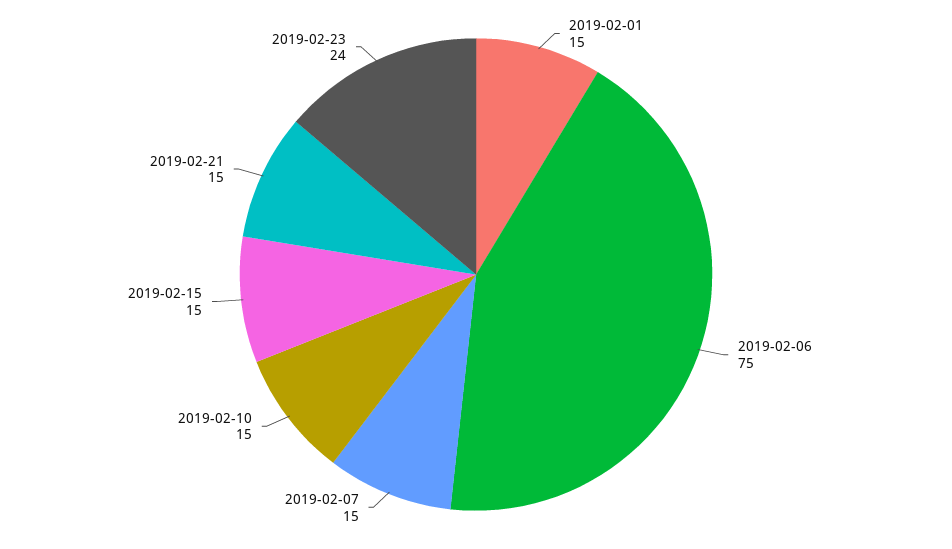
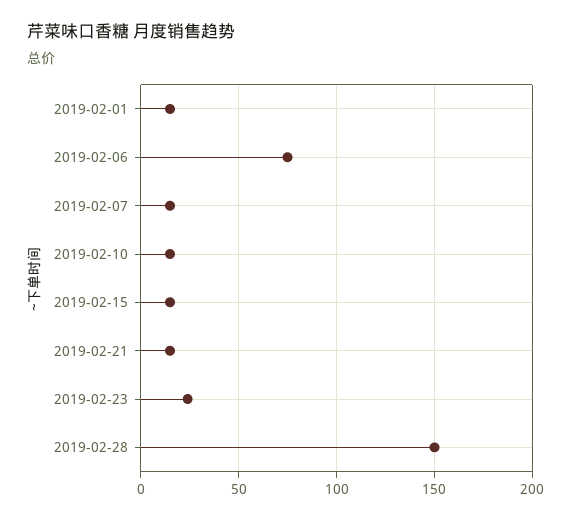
2019-02-28: none -> 150

